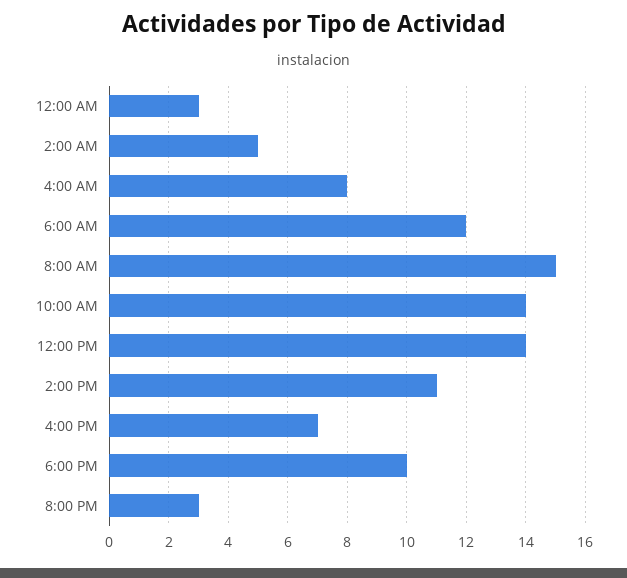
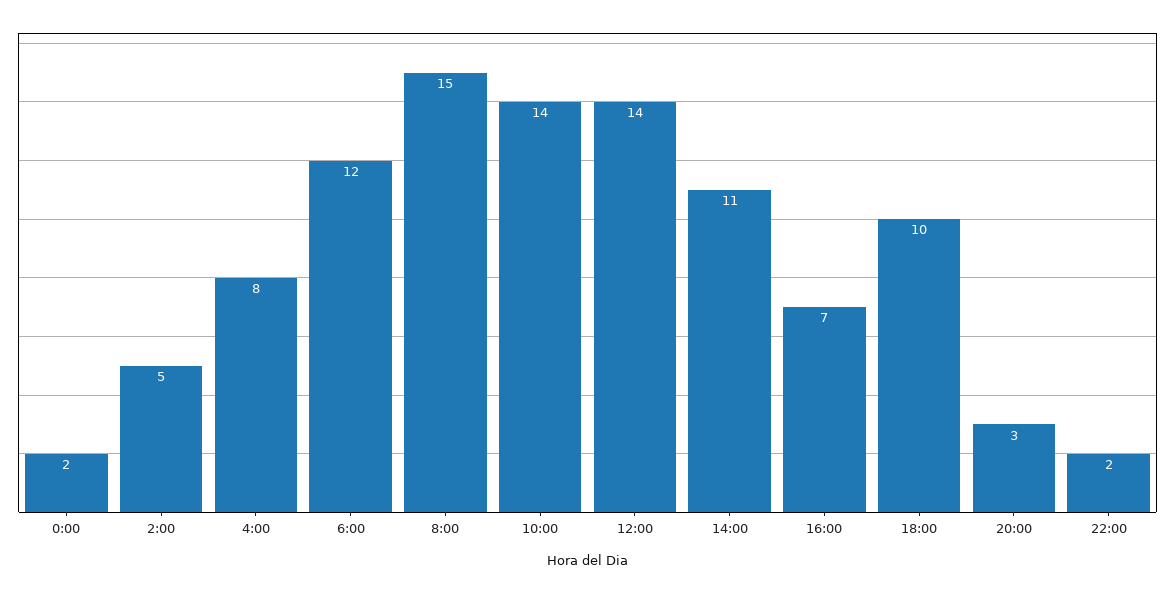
12:00 AM: 3 -> 2
22:00: none -> 2

